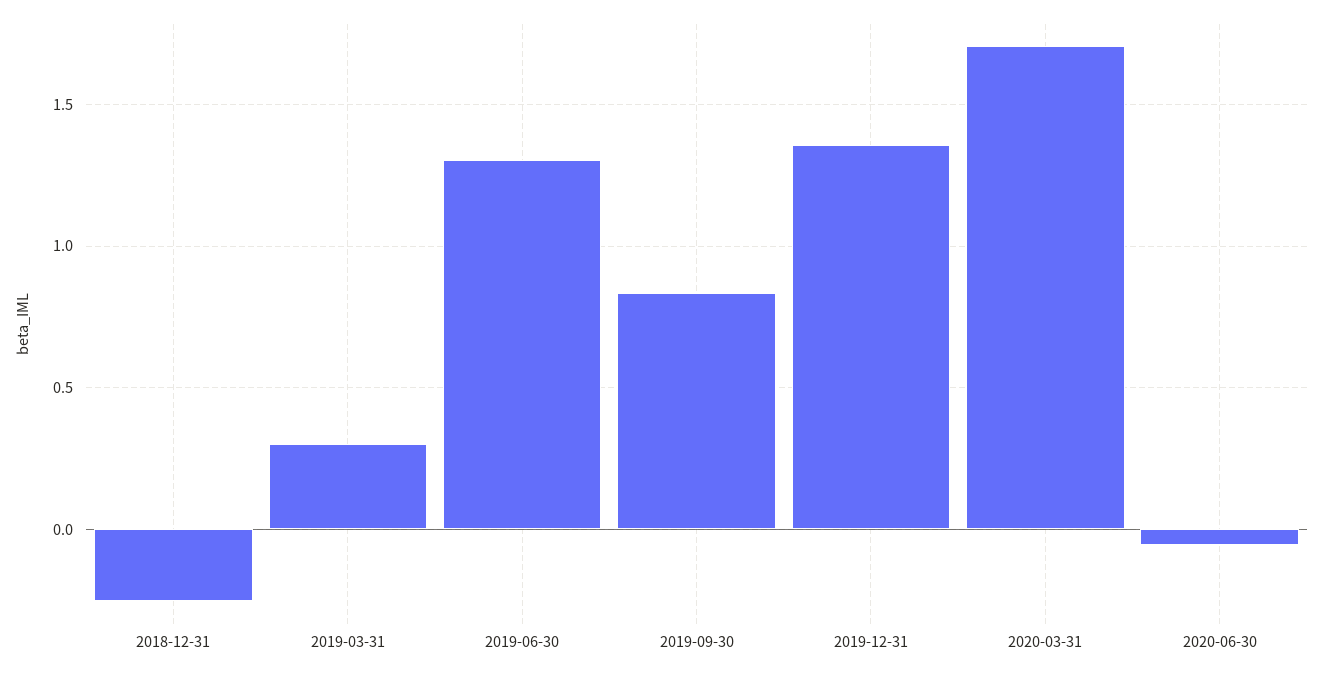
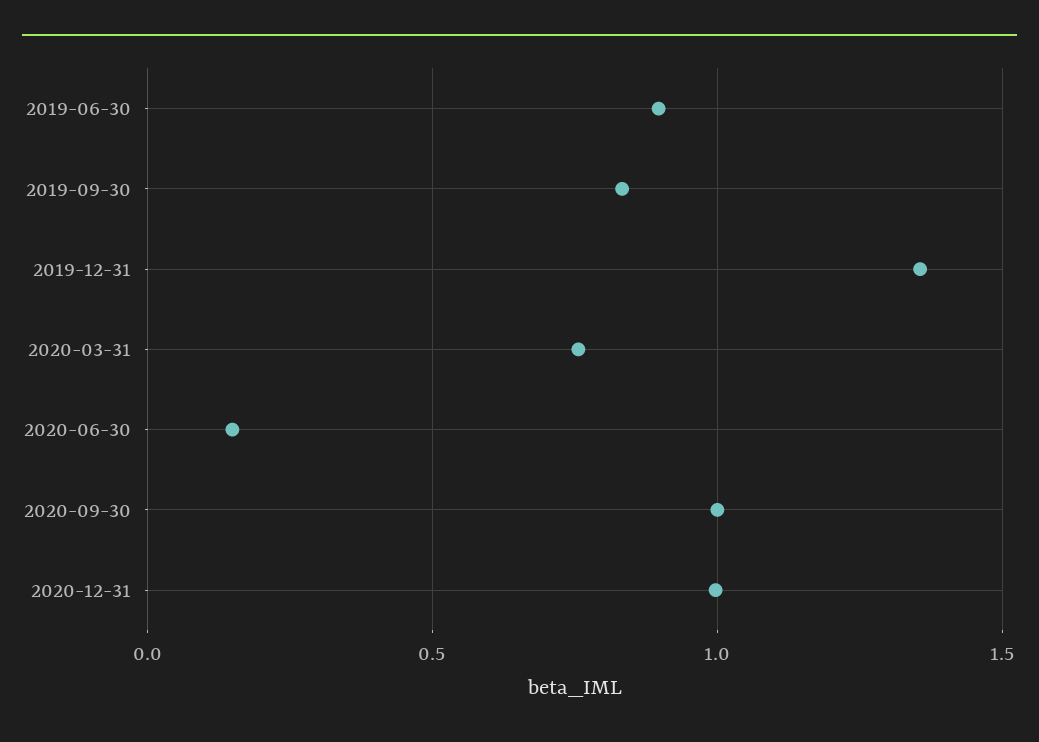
2018-12-31: -0.25 -> none
2019-03-31: 0.3 -> none
2019-06-30: 1.3 -> 0.9
2020-03-31: 1.7 -> 0.75
2020-06-30: -0.05 -> 0.15
2020-09-30: none -> 1
2020-12-31: none -> 1

